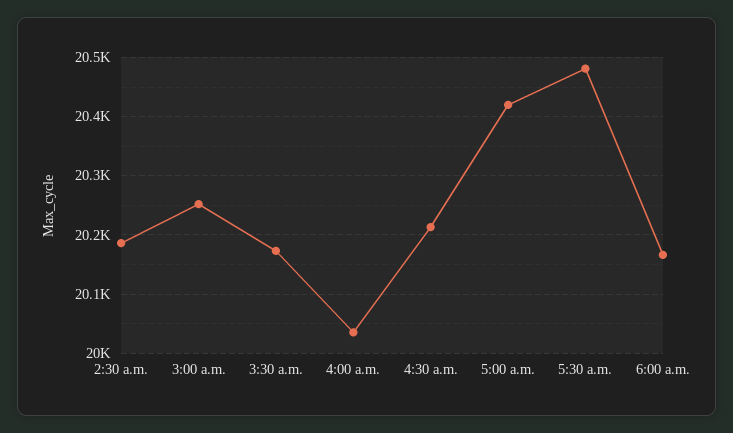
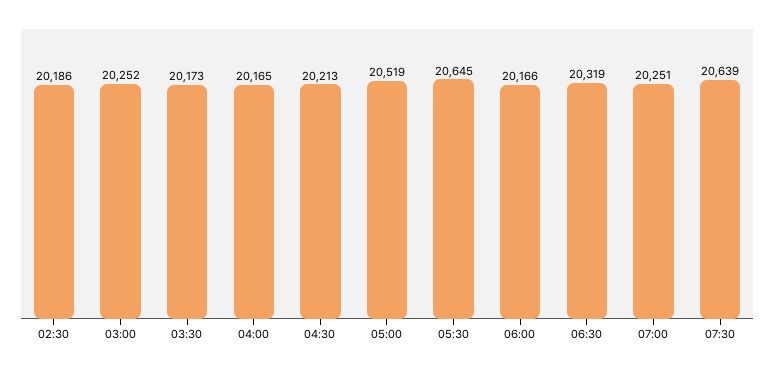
4:00 a.m.: 20040 -> 20165
5:00 a.m.: 20420 -> 20519
5:30 a.m.: 20480 -> 20645
06:30: none -> 20319
07:00: none -> 20251
07:30: none -> 20639

